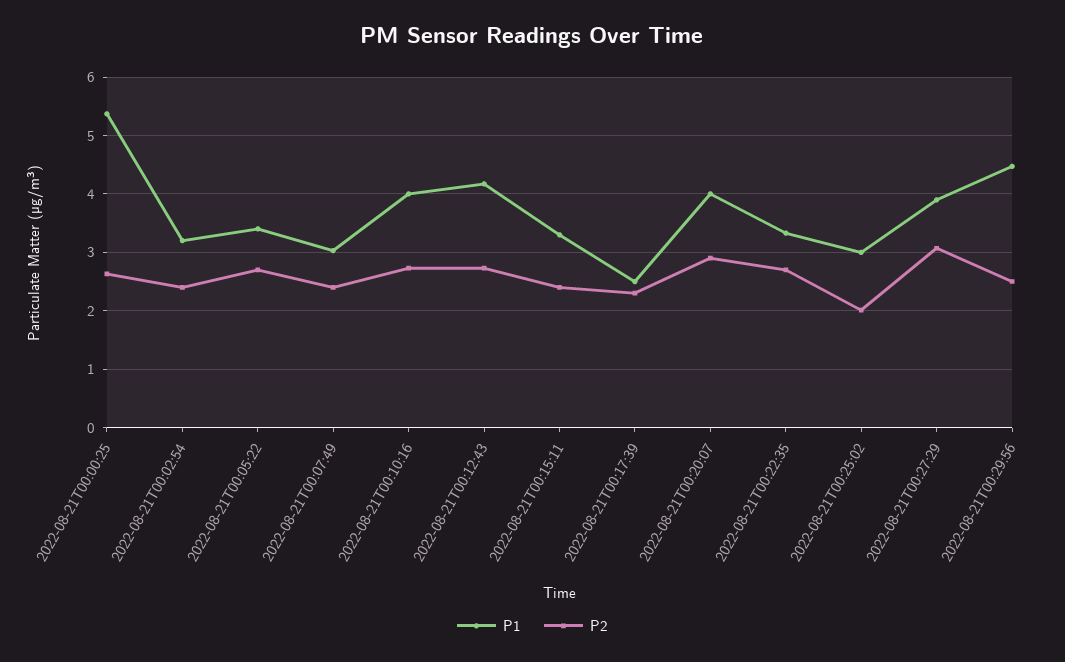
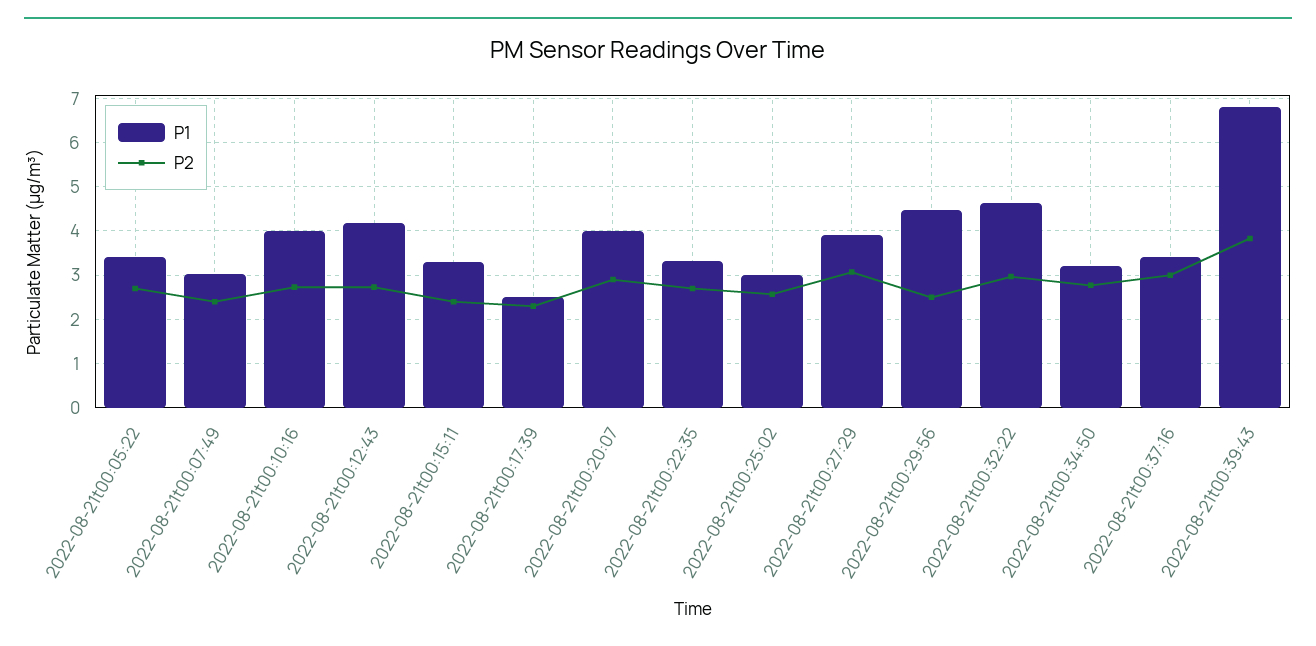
P1, 2022-08-21T00:00:25: 5.4 -> none
P2, 2022-08-21T00:00:25: 2.6 -> none
P1, 2022-08-21T00:02:54: 3.2 -> none
P2, 2022-08-21T00:02:54: 2.4 -> none
P2, 2022-08-21T00:25:02: 2 -> 2.6
P1, 2022-08-21t00:32:22: none -> 4.6
P2, 2022-08-21t00:32:22: none -> 3
P1, 2022-08-21t00:34:50: none -> 3.2
P2, 2022-08-21t00:34:50: none -> 2.8
P1, 2022-08-21t00:37:16: none -> 3.4
P2, 2022-08-21t00:37:16: none -> 3
P1, 2022-08-21t00:39:43: none -> 6.8
P2, 2022-08-21t00:39:43: none -> 3.8

